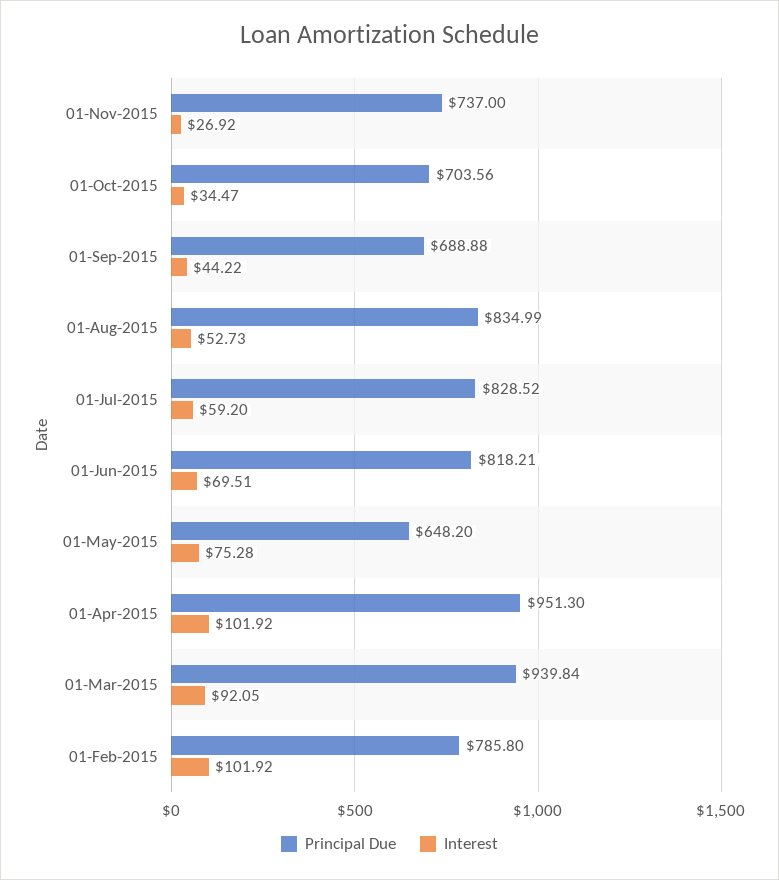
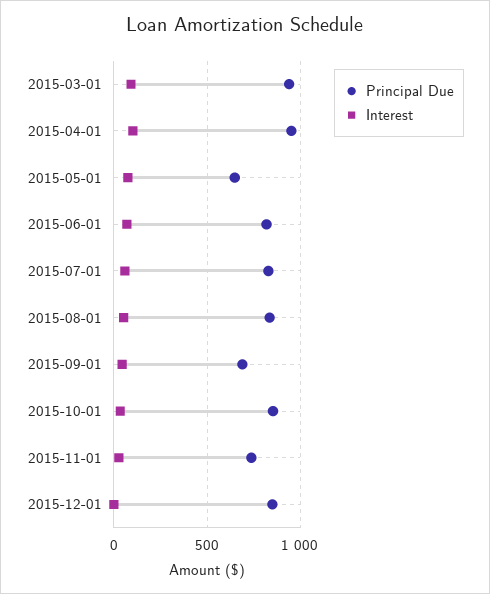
Principal Due, 01-Oct-2015: 703.56 -> 850
Principal Due, 01-Feb-2015: 785.8 -> none
Interest, 01-Feb-2015: 101.92 -> none
Principal Due, 2015-12-01: none -> 850
Interest, 2015-12-01: none -> 0

